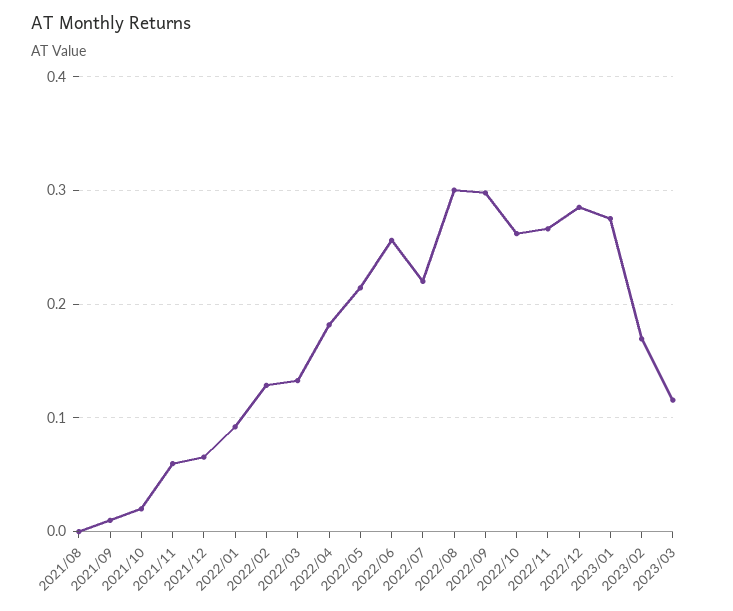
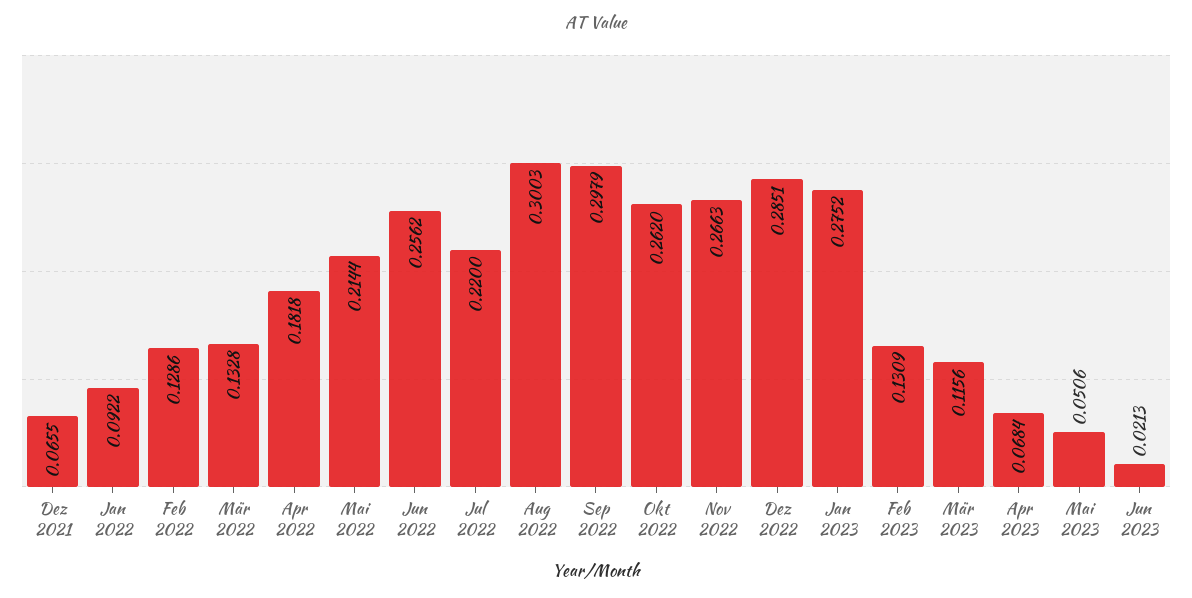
2021/08: 0 -> none
2021/09: 0.01 -> none
2021/10: 0.02 -> none
2021/11: 0.06 -> none
2023/02: 0.17 -> 0.1309
Apr 2023: none -> 0.0684
Mai 2023: none -> 0.0506
Jun 2023: none -> 0.0213

